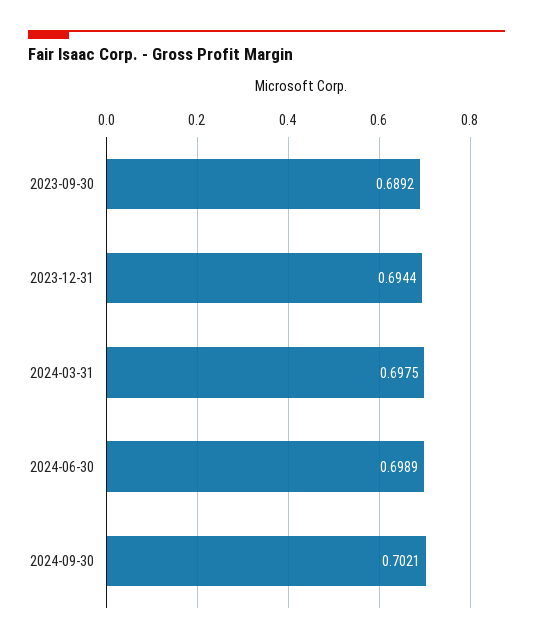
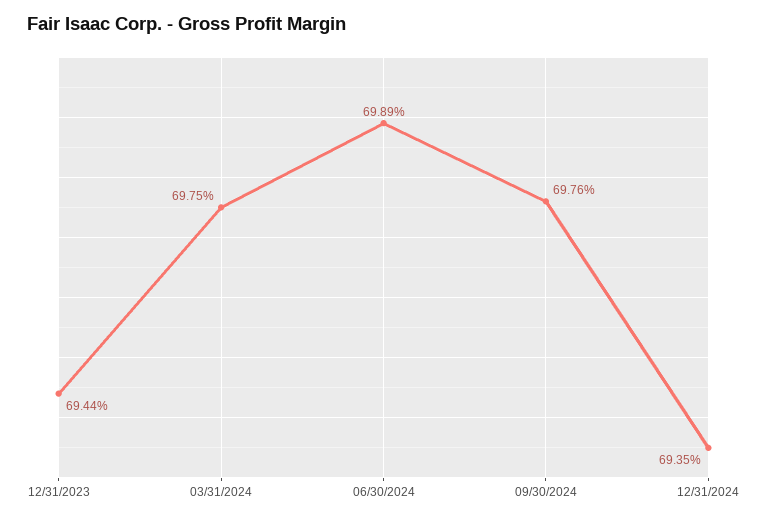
2023-09-30: 0.6892 -> none
2024-09-30: 0.7021 -> 0.6976
12/31/2024: none -> 0.6935

